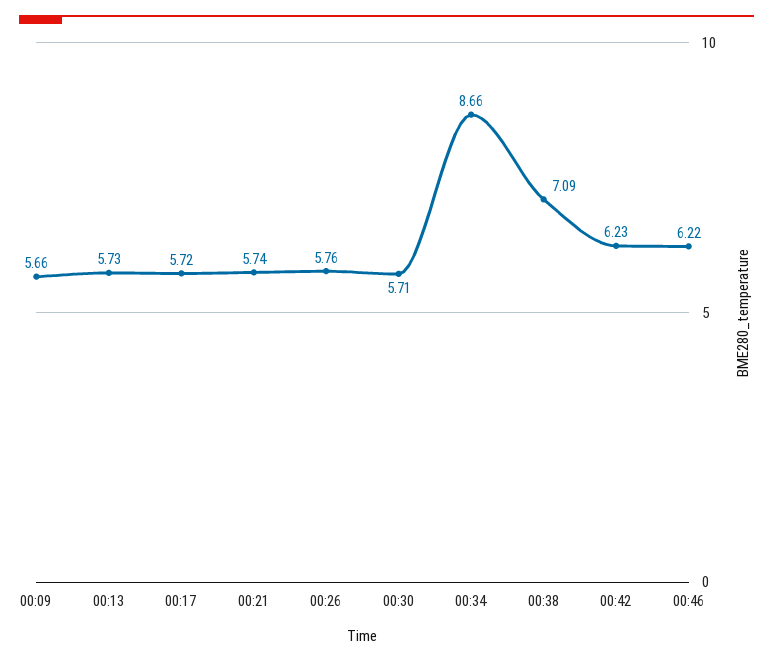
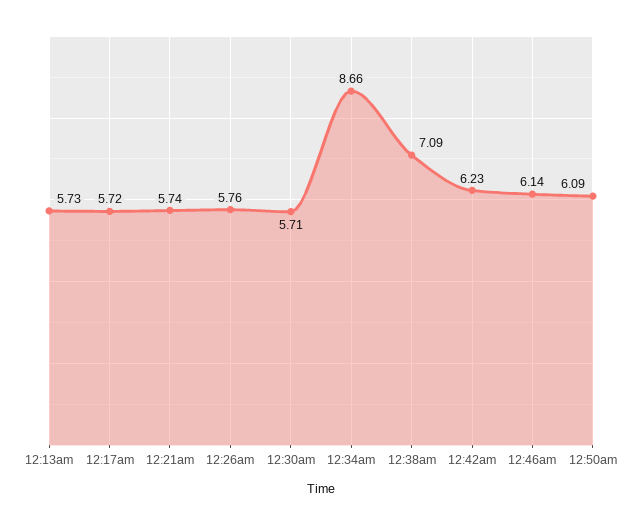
00:09: 5.66 -> none
00:46: 6.22 -> 6.14
12:50am: none -> 6.09

